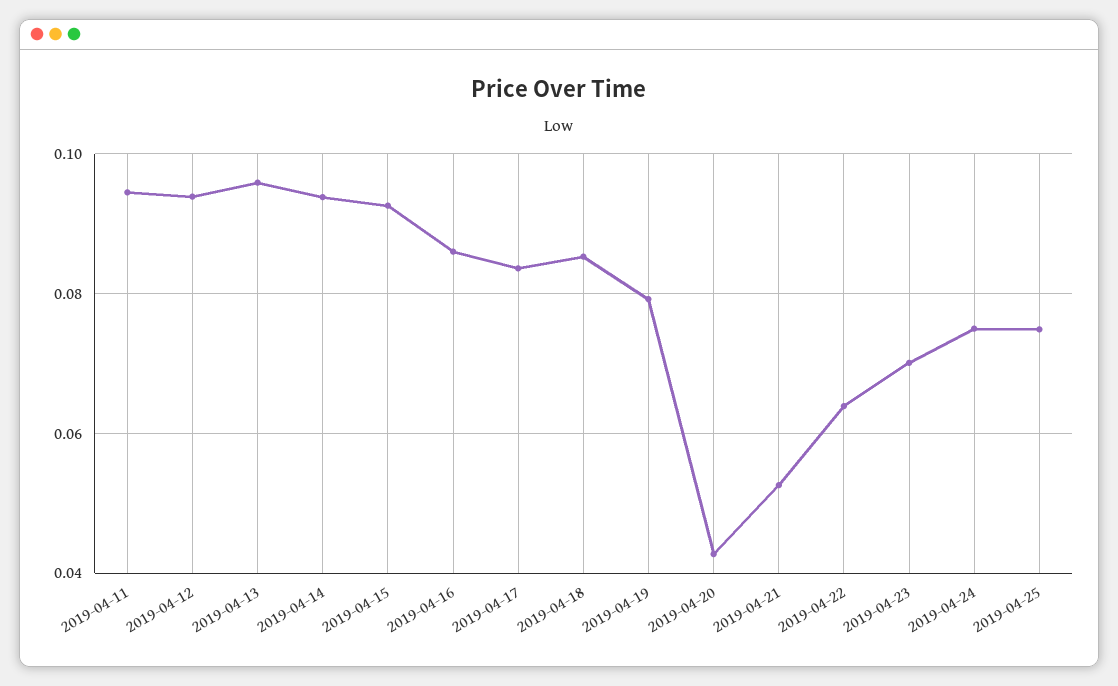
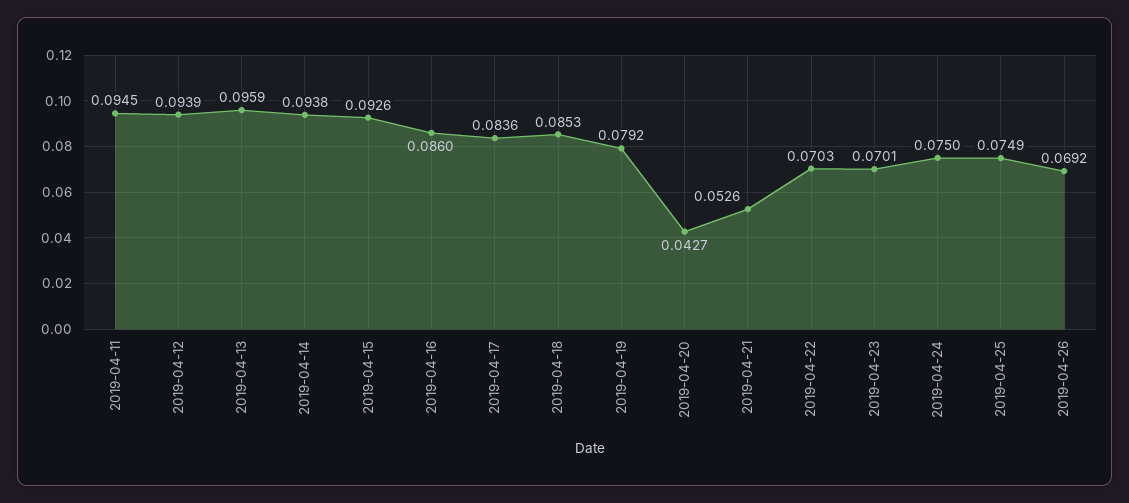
2019-04-22: 0.064 -> 0.0703
2019-04-26: none -> 0.0692

